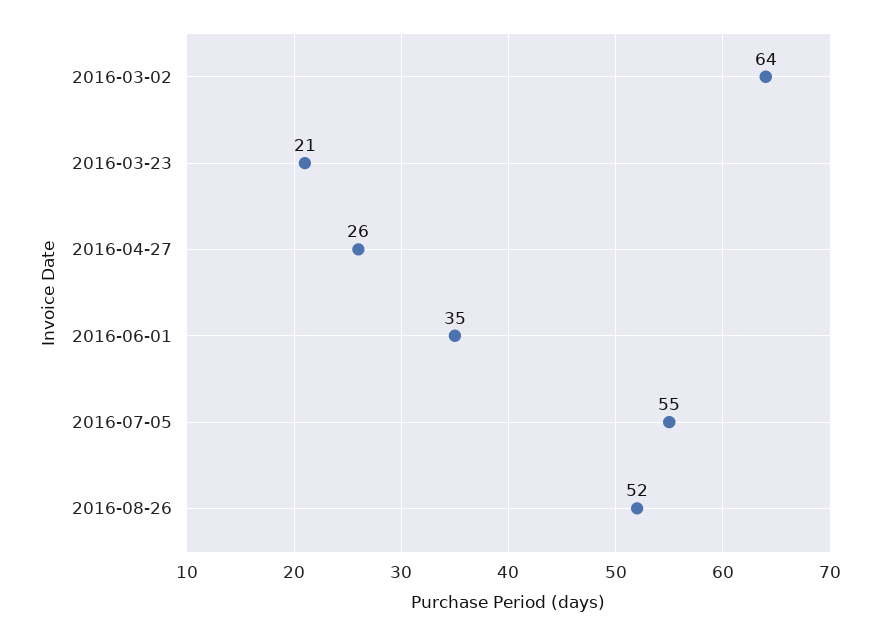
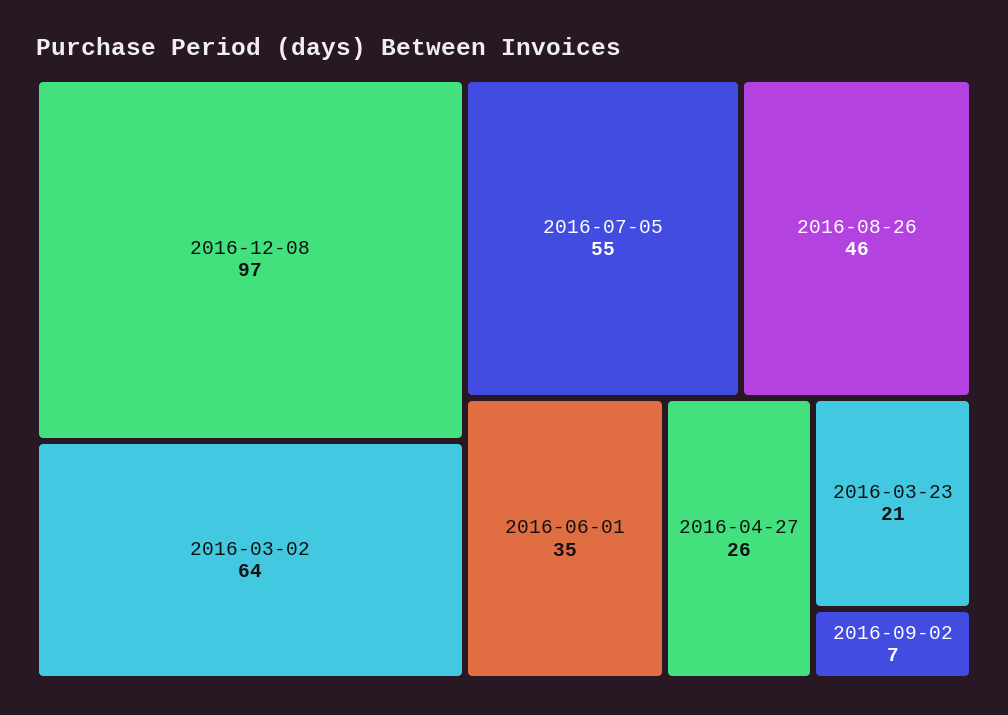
2016-08-26: 52 -> 46
2016-12-08: none -> 97
2016-09-02: none -> 7

